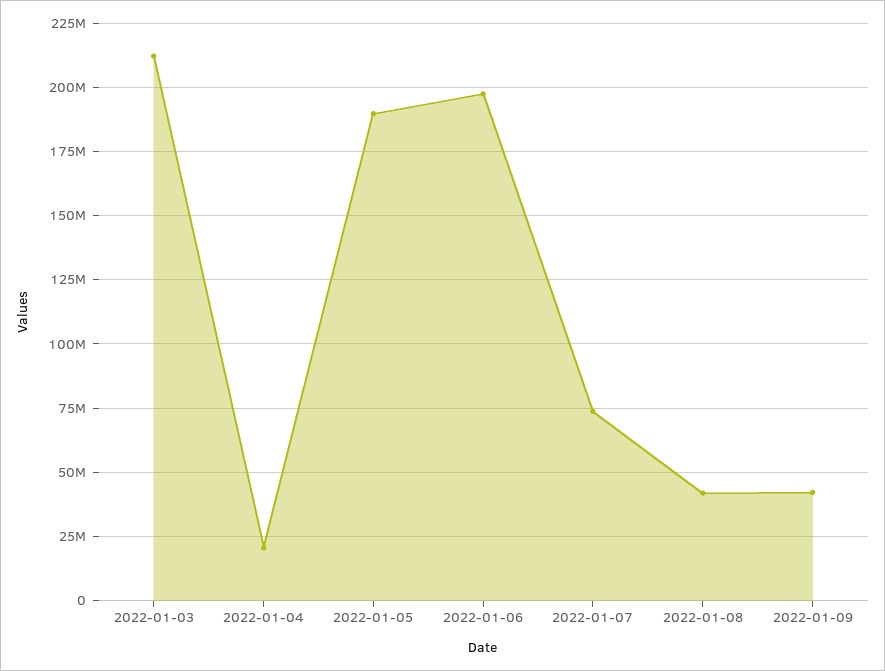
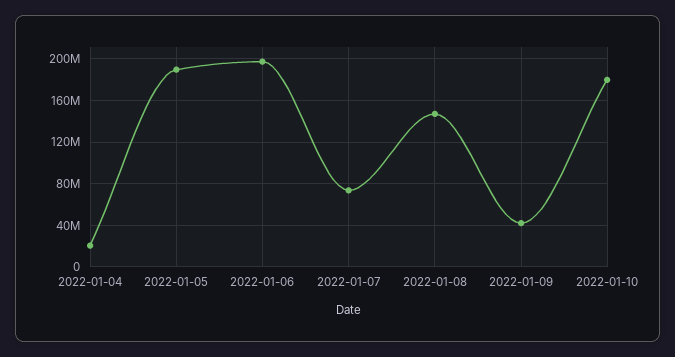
2022-01-03: 212500000 -> none
2022-01-08: 42500000 -> 150000000
2022-01-10: none -> 180000000

